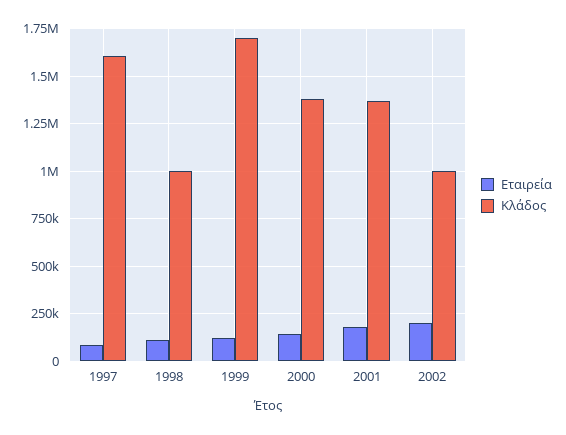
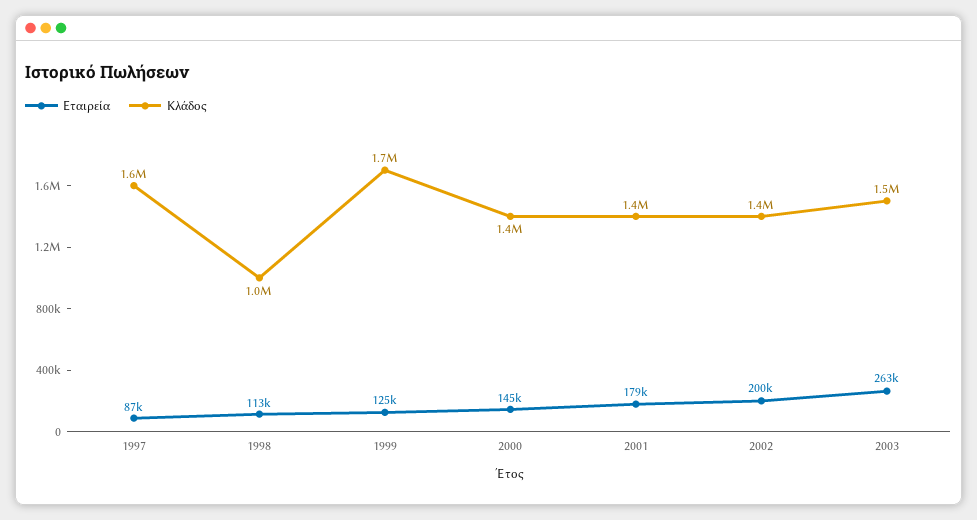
Κλάδος, 2002: 1000000 -> 1400000
Εταιρεία, 2003: none -> 263000
Κλάδος, 2003: none -> 1500000

